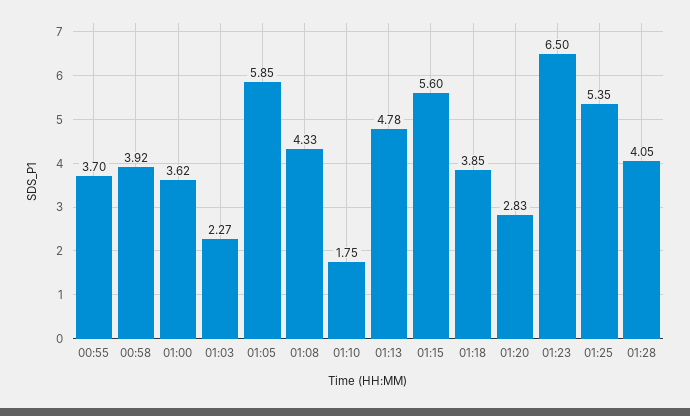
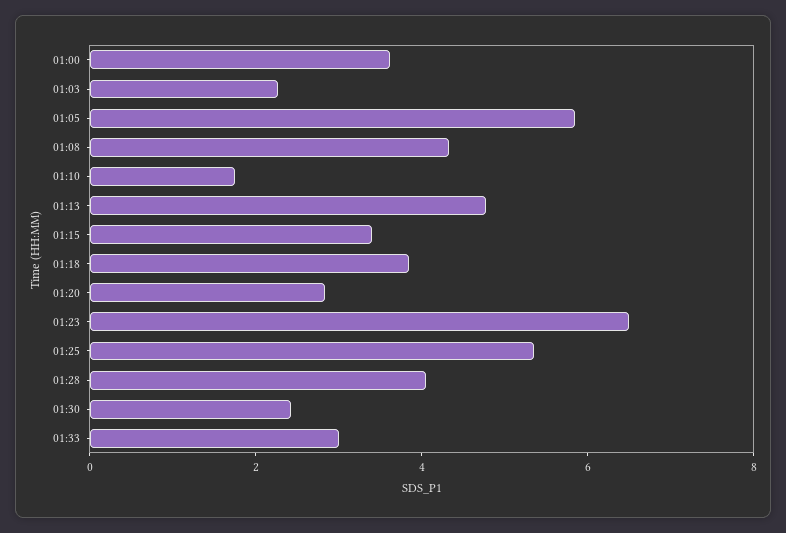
00:55: 3.7 -> none
00:58: 3.92 -> none
01:15: 5.6 -> 3.5
01:30: none -> 2.5
01:33: none -> 3

